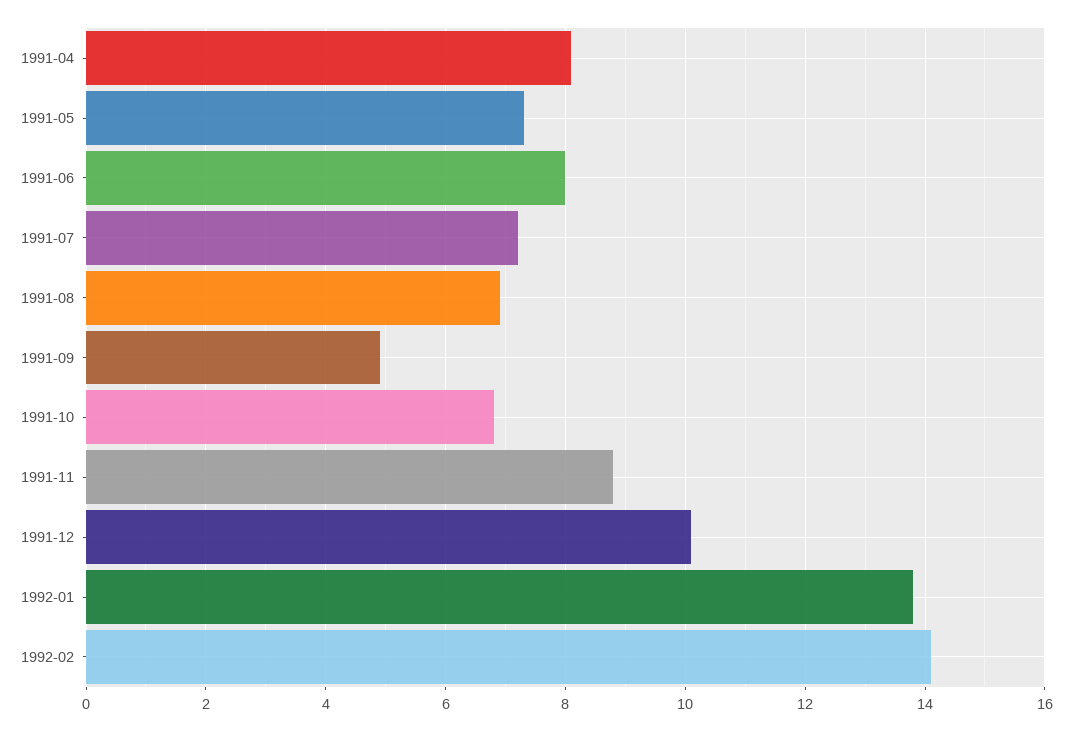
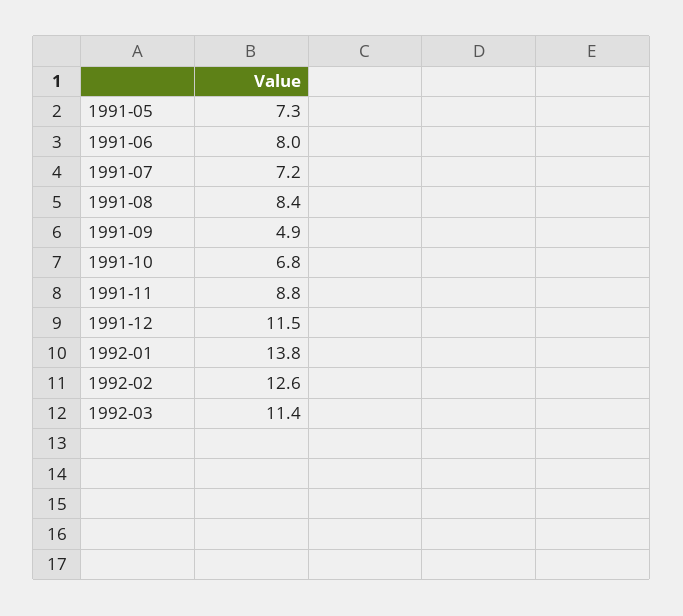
1991-04: 8 -> none
1991-08: 7 -> 8.4
1991-12: 10 -> 11.5
1992-02: 14 -> 12.6
1992-03: none -> 11.4

